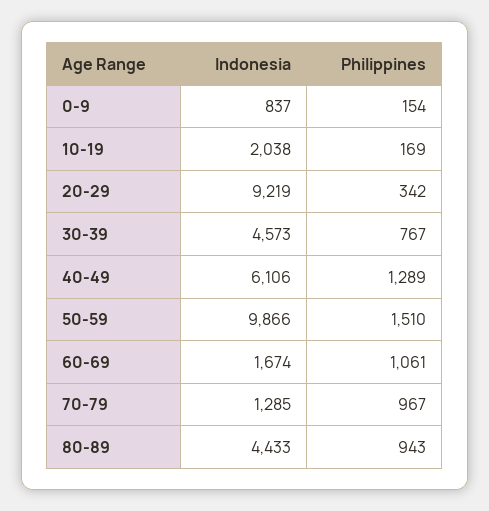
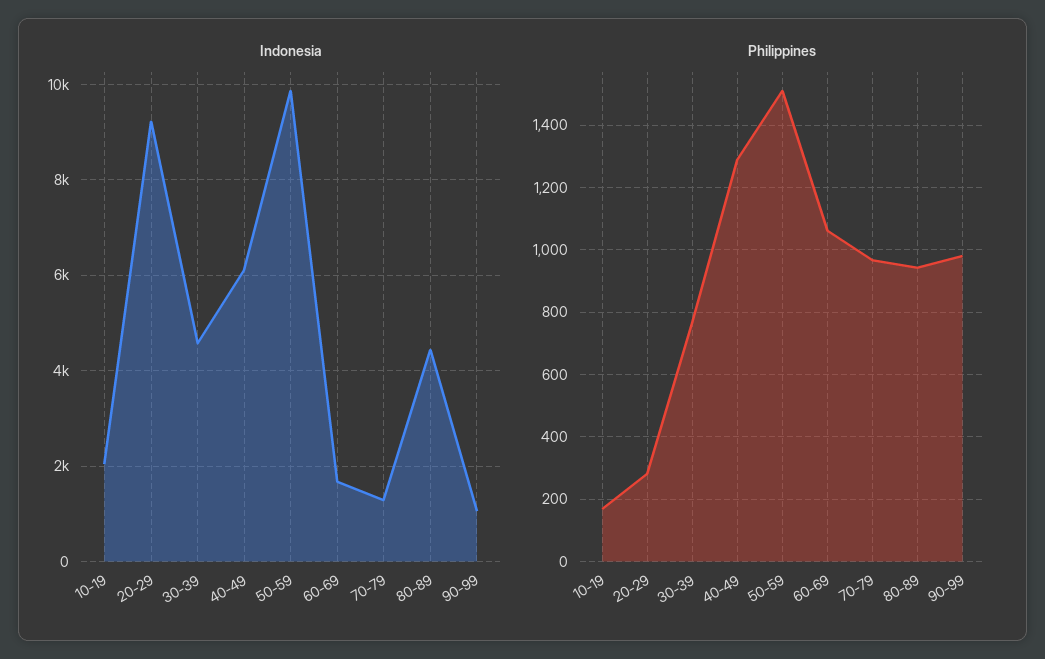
Indonesia, 0-9: 837 -> none
Philippines, 0-9: 154 -> none
Philippines, 20-29: 342 -> 280
Indonesia, 90-99: none -> 1000
Philippines, 90-99: none -> 980

